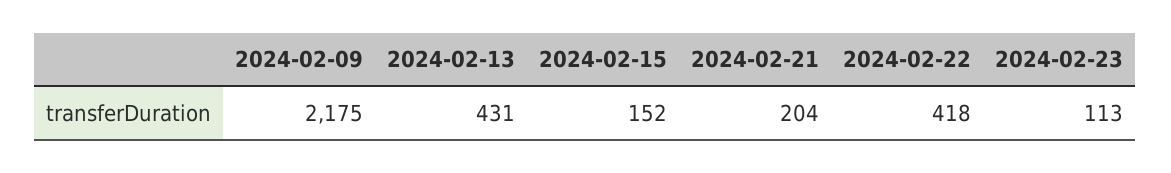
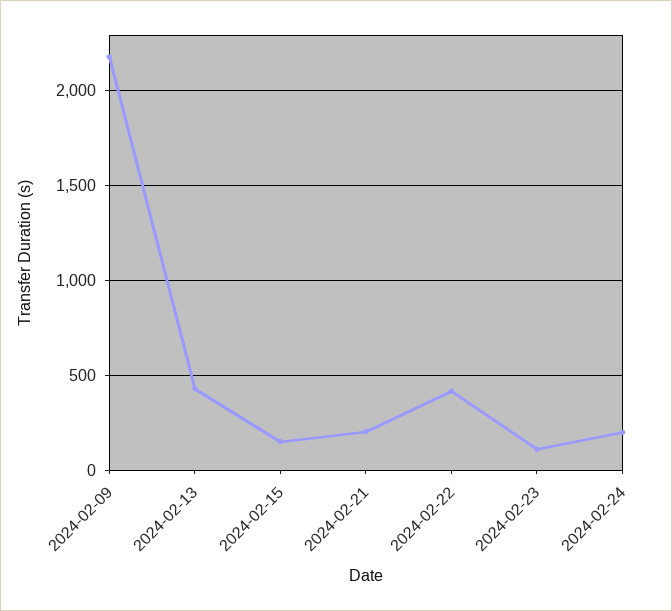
2024-02-24: none -> 200

